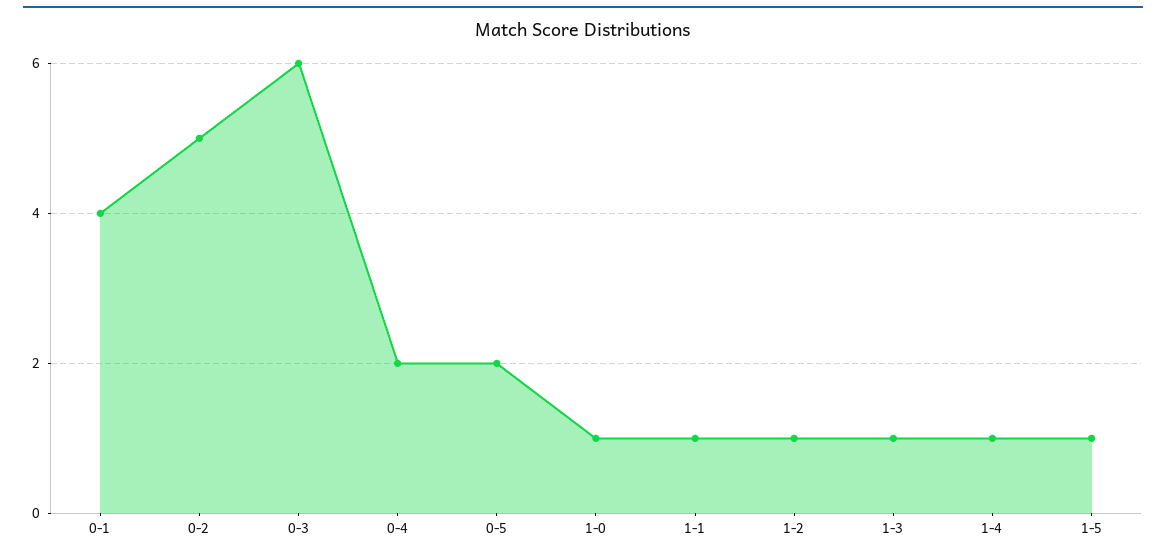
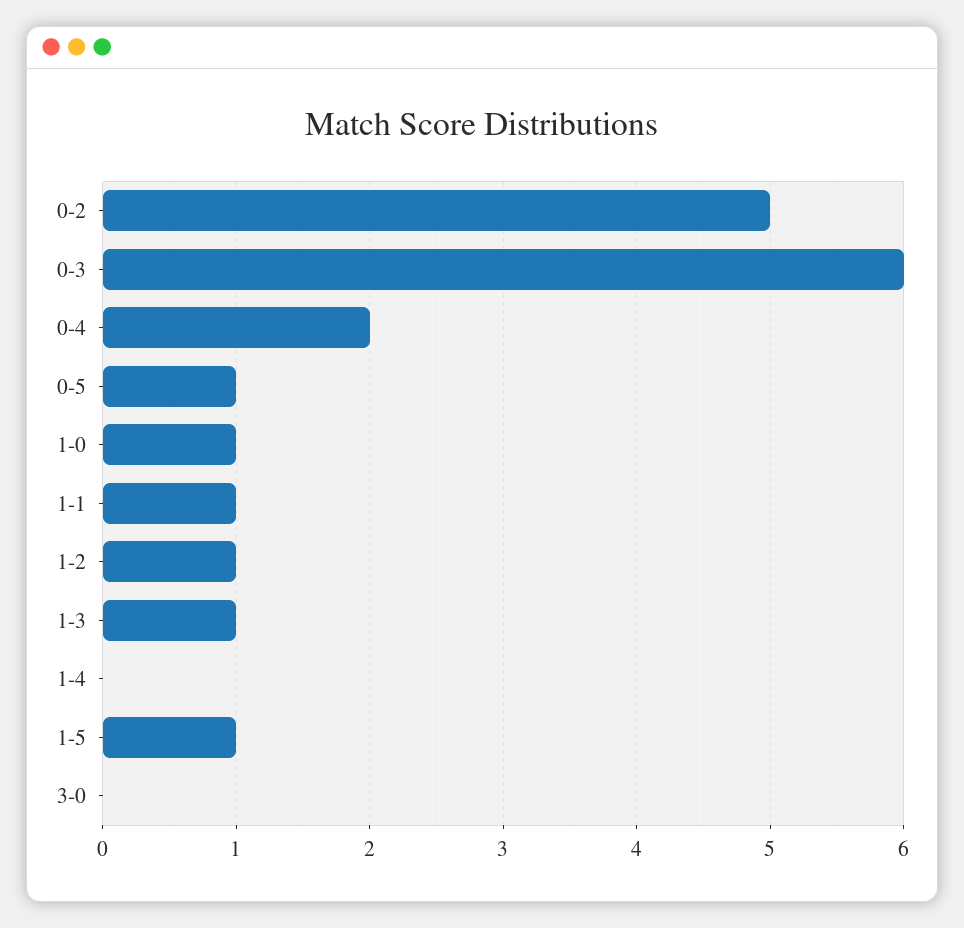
0-1: 4 -> none
0-5: 2 -> 1
1-4: 1 -> 0
3-0: none -> 0

